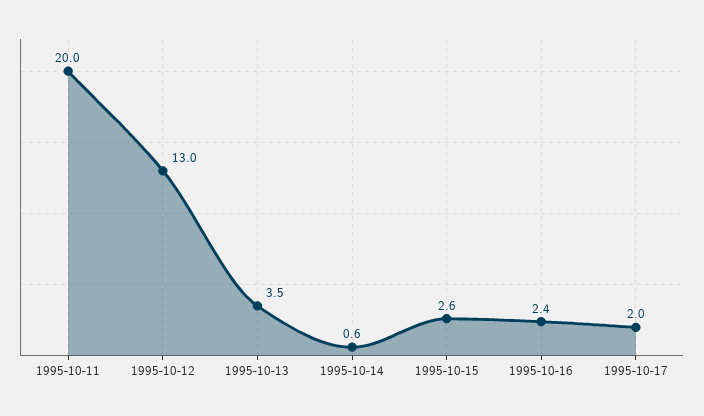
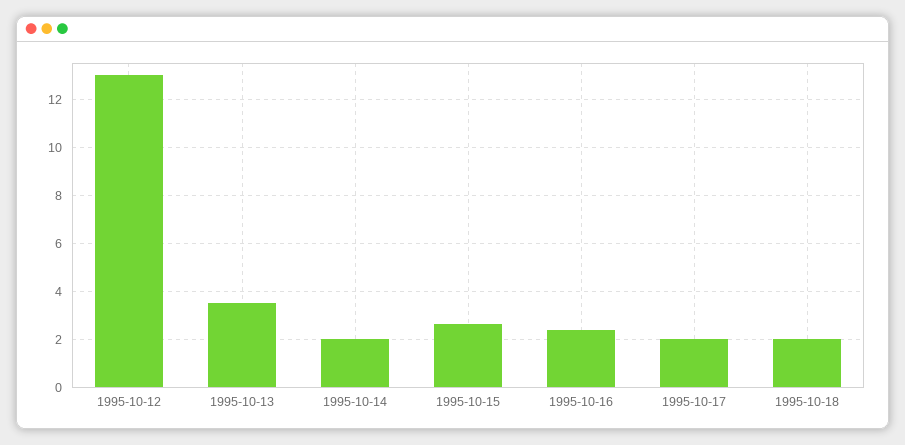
1995-10-11: 20 -> none
1995-10-14: 0.6 -> 2
1995-10-18: none -> 2

